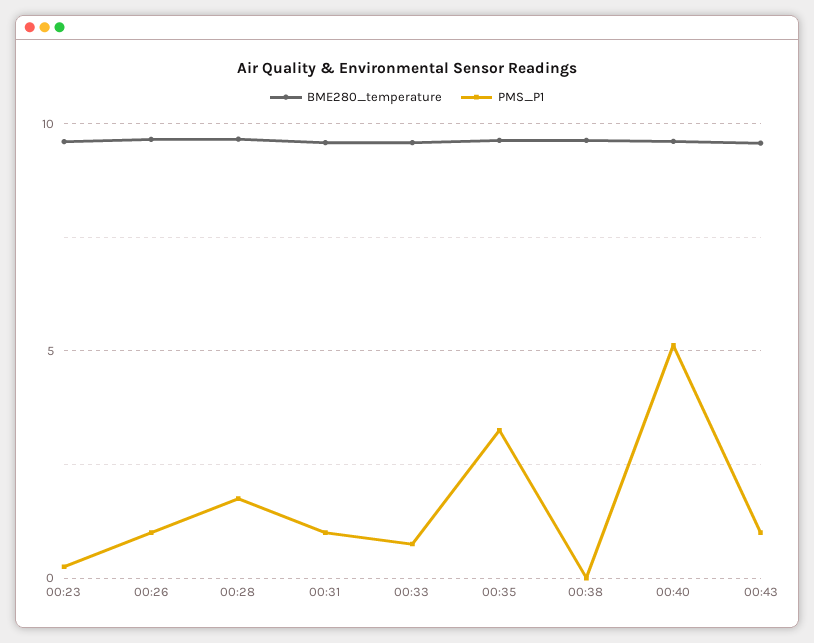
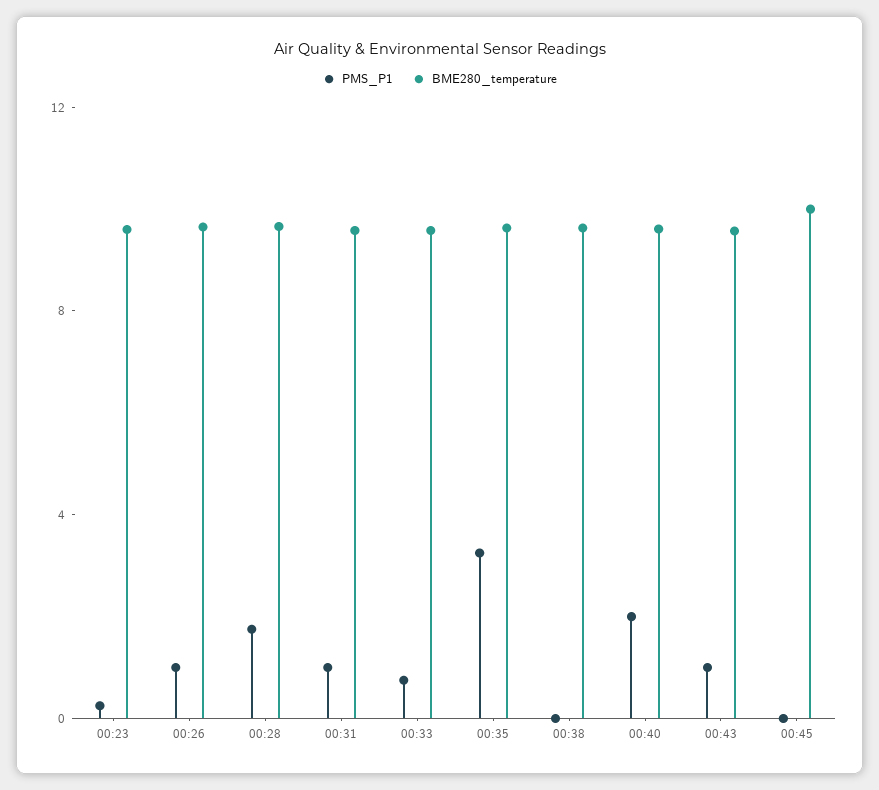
PMS_P1, 00:40: 5 -> 2
PMS_P1, 00:45: none -> 0
BME280_temperature, 00:45: none -> 10

